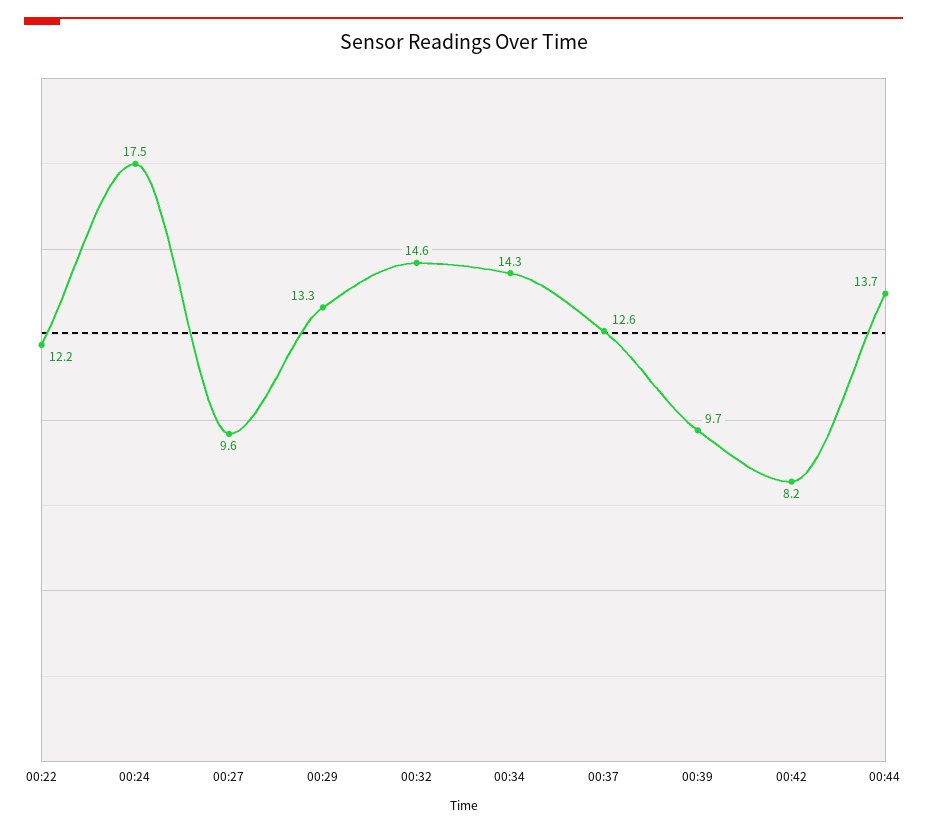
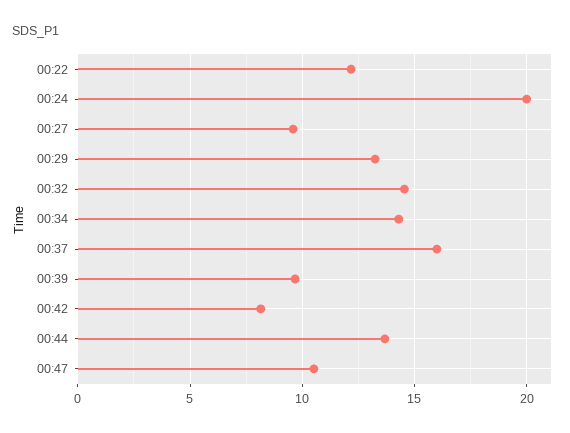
00:24: 17.5 -> 20
00:37: 12.6 -> 16
00:47: none -> 10.5

